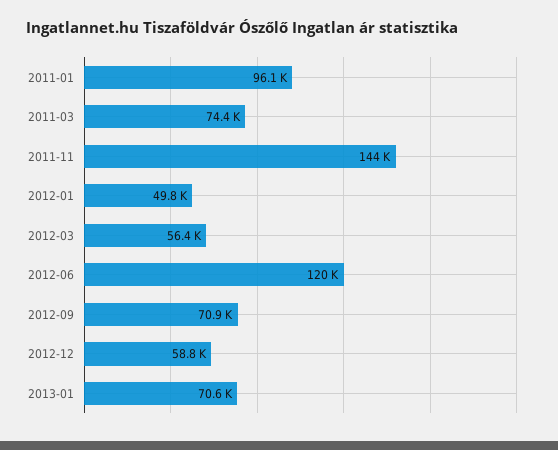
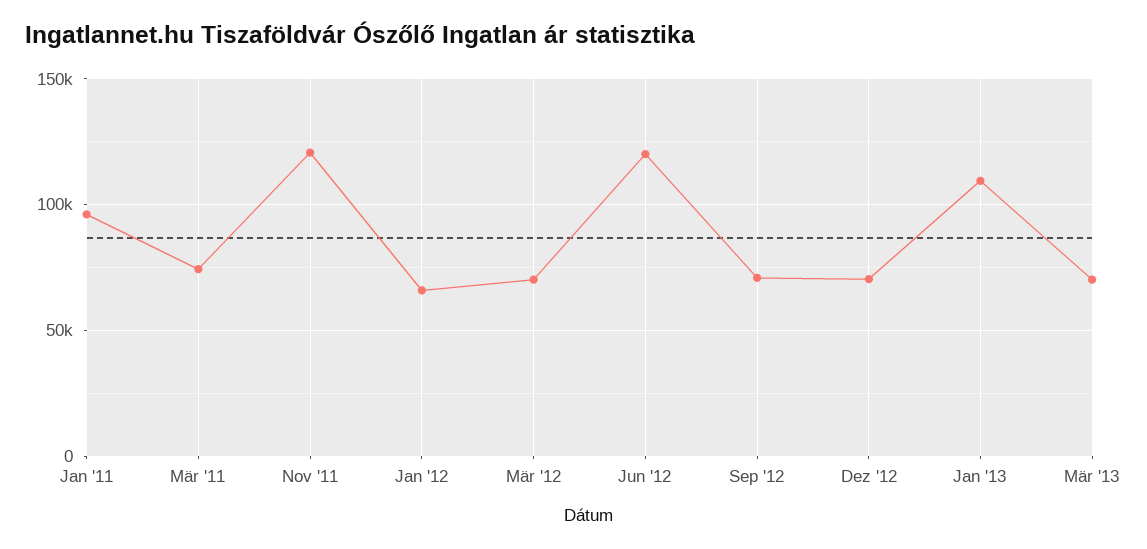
2011-11: 144000 -> 120000
2012-01: 49800 -> 65000
2012-03: 56400 -> 70000
2012-12: 58800 -> 70000
2013-01: 70600 -> 110000
Mär '13: none -> 70000

